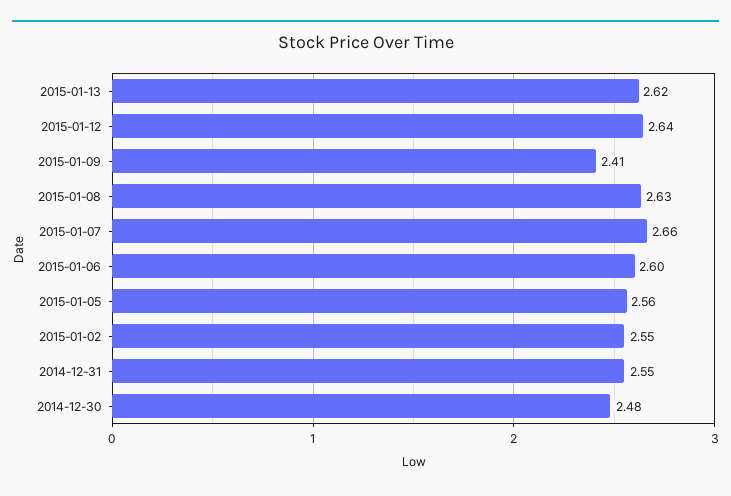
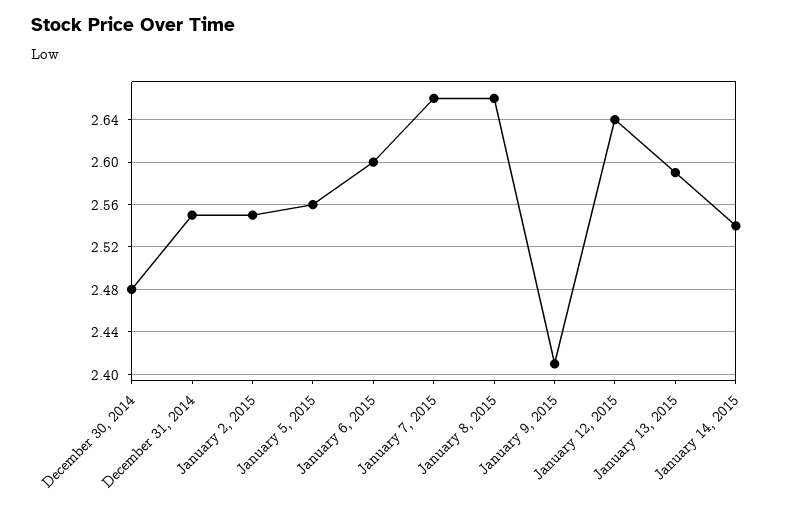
2015-01-13: 2.62 -> 2.59
2015-01-08: 2.63 -> 2.66
January 14, 2015: none -> 2.54

